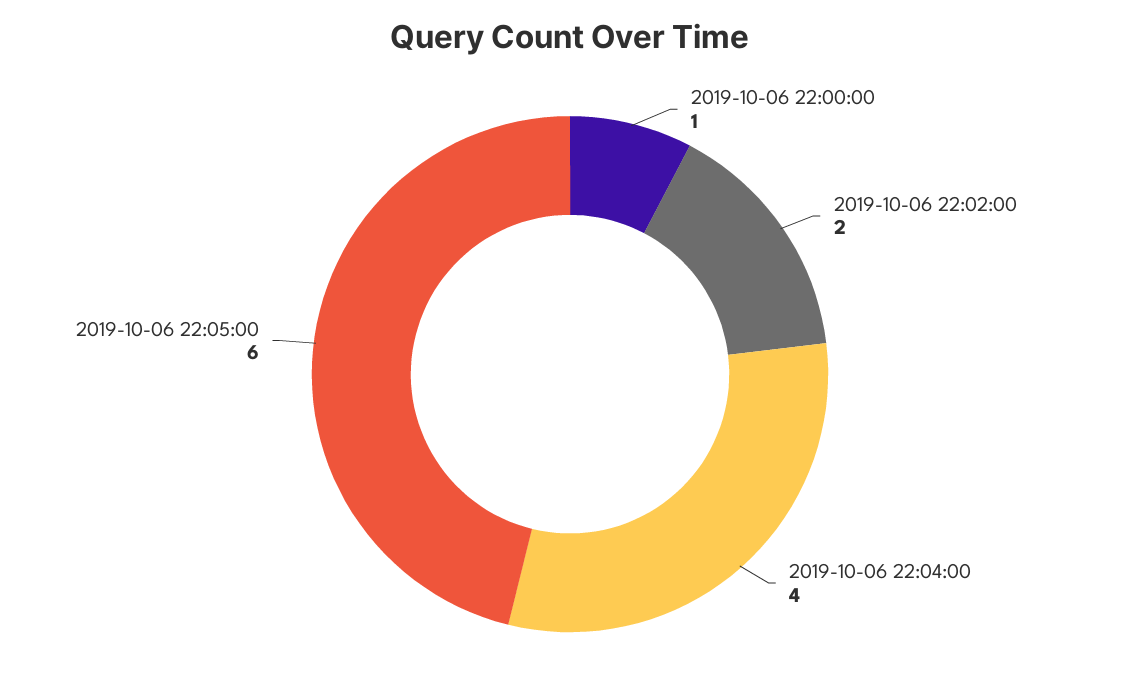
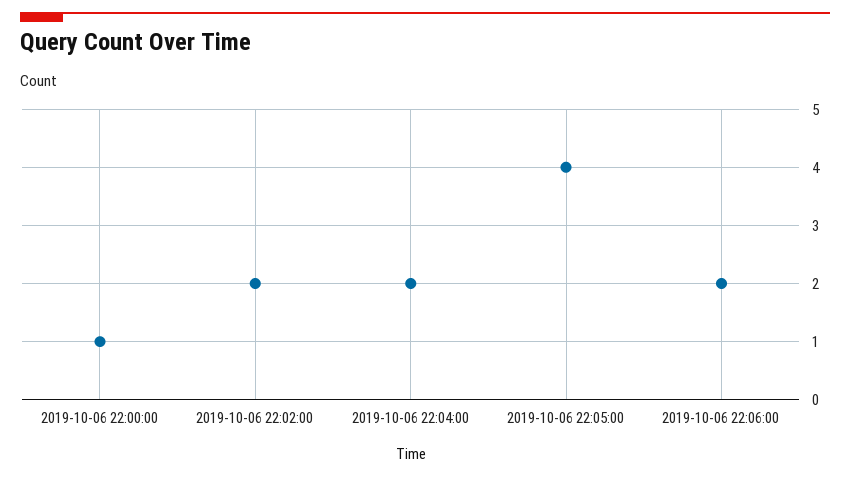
2019-10-06 22:04:00: 4 -> 2
2019-10-06 22:05:00: 6 -> 4
2019-10-06 22:06:00: none -> 2

